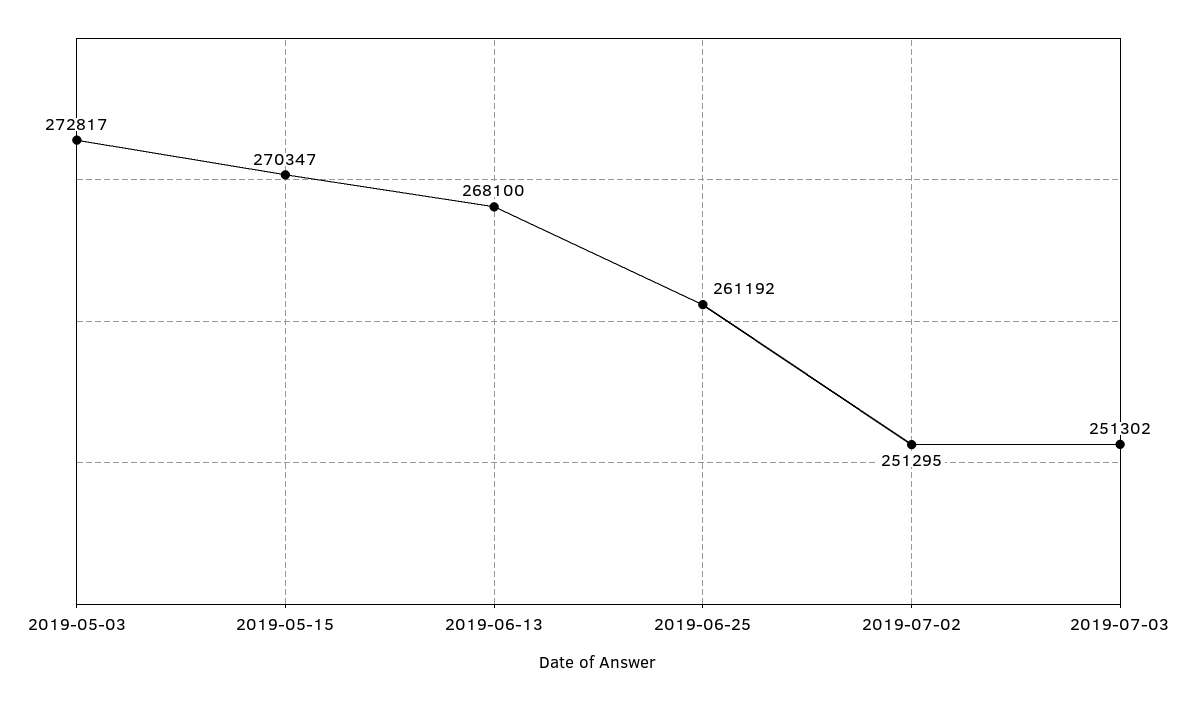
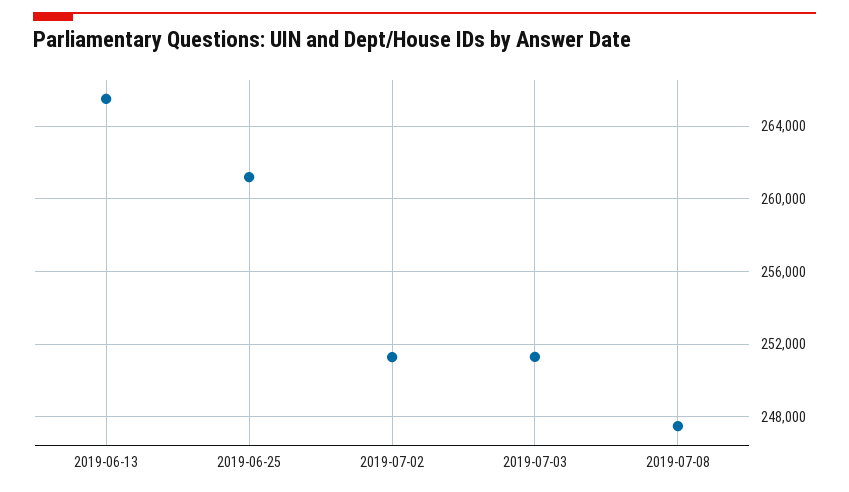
2019-05-03: 272817 -> none
2019-05-15: 270347 -> none
2019-06-13: 268100 -> 265500
2019-07-08: none -> 247500

